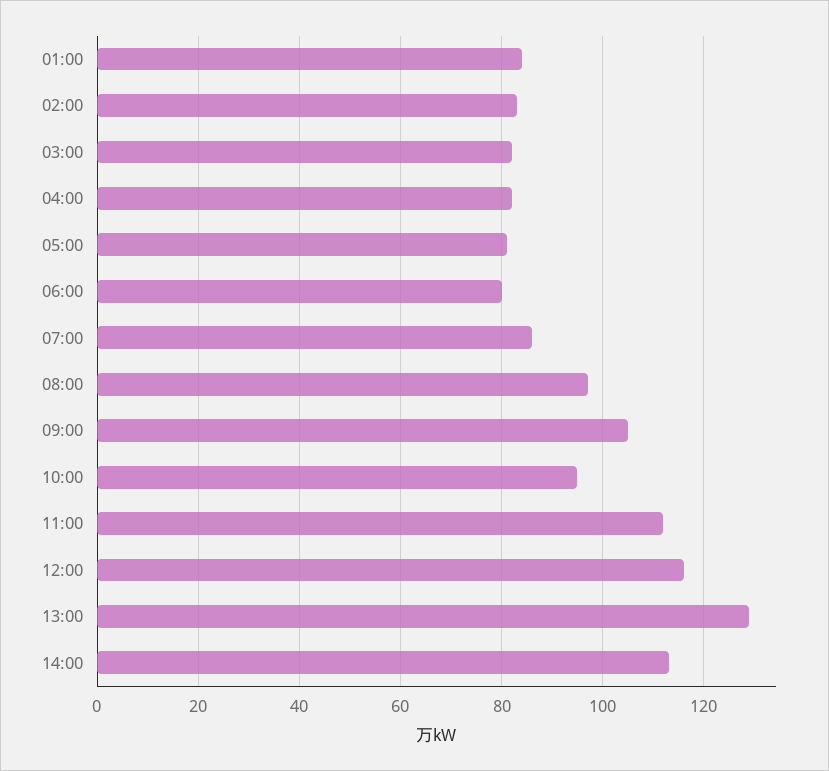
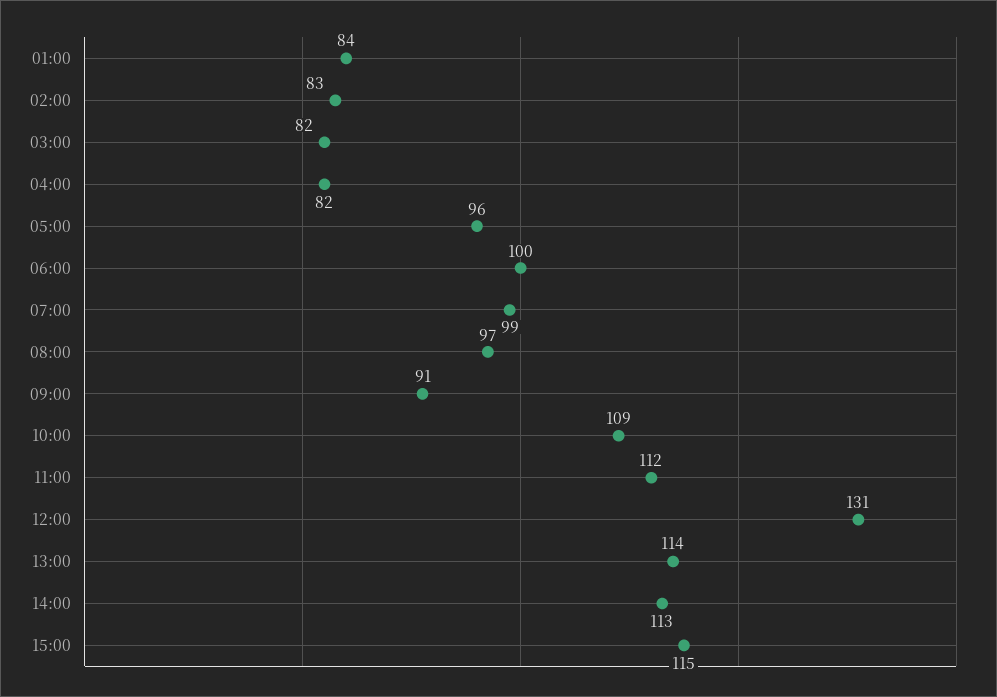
05:00: 80 -> 96
06:00: 80 -> 100
07:00: 85 -> 99
09:00: 105 -> 91
10:00: 95 -> 109
12:00: 115 -> 131
13:00: 130 -> 114
15:00: none -> 115

